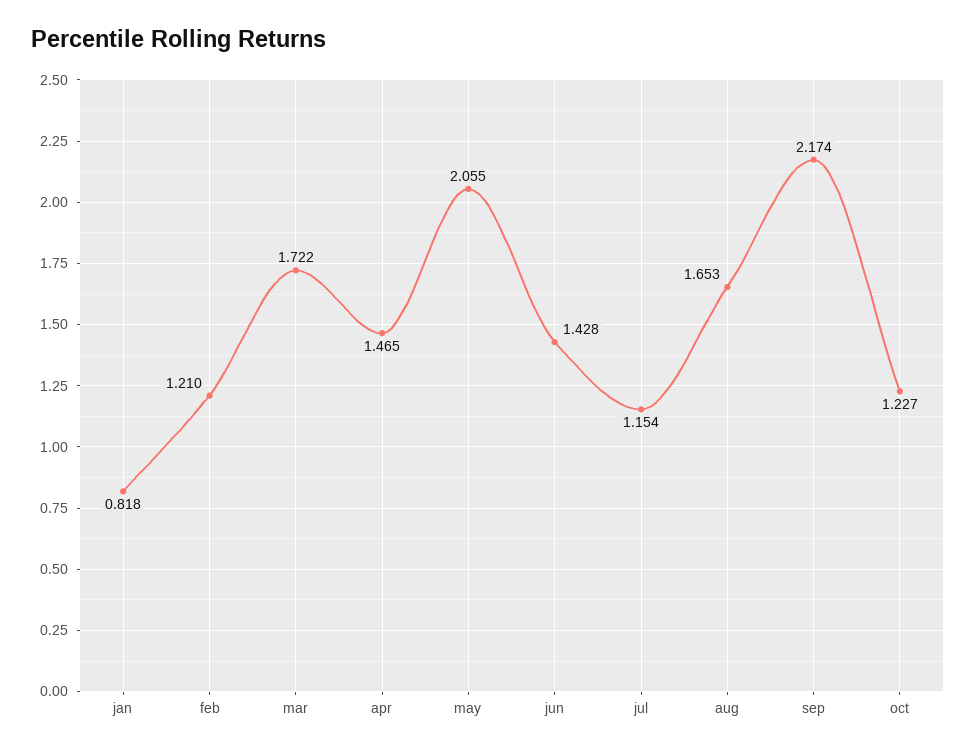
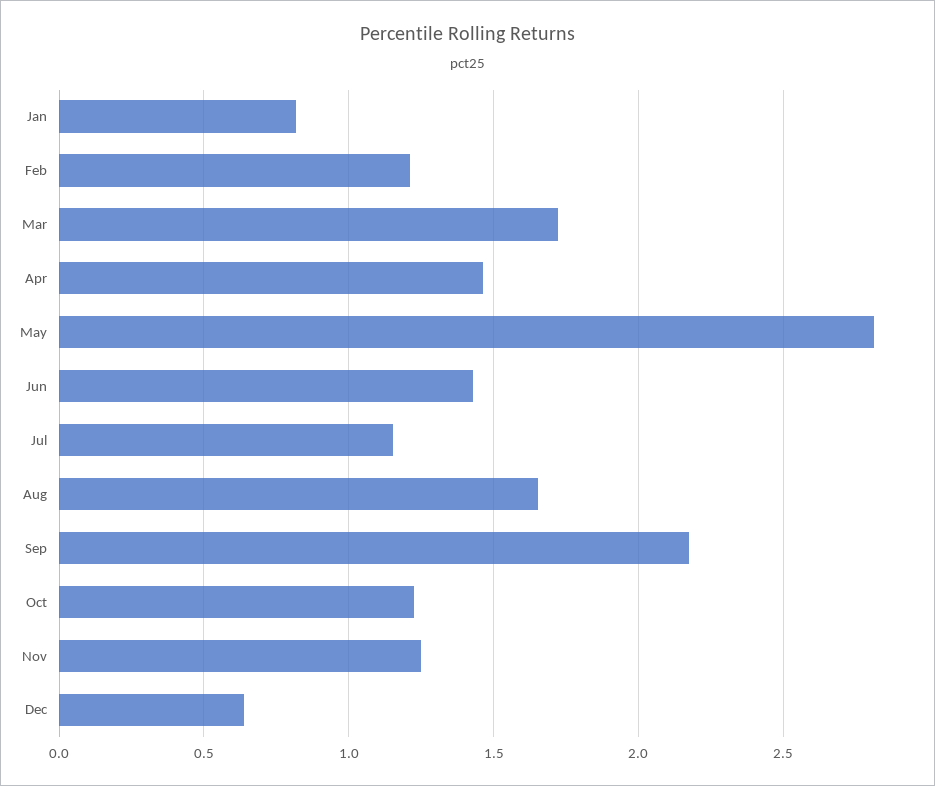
may: 2.055 -> 2.8
Nov: none -> 1.25
Dec: none -> 0.65

